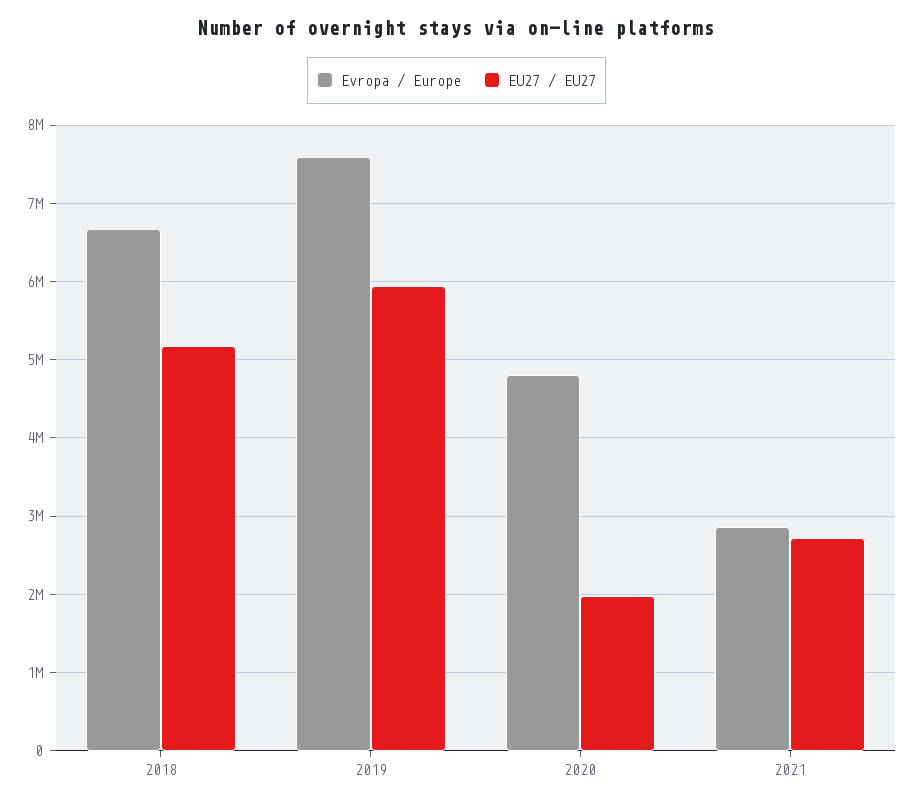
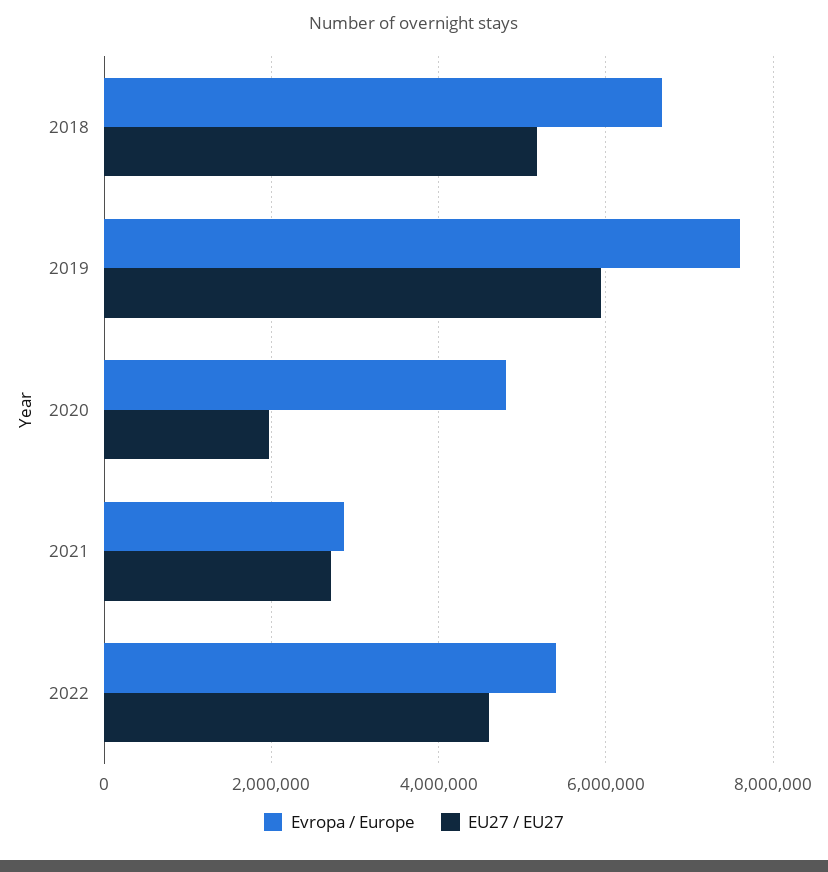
Evropa / Europe, 2022: none -> 5400000
EU27 / EU27, 2022: none -> 4600000

